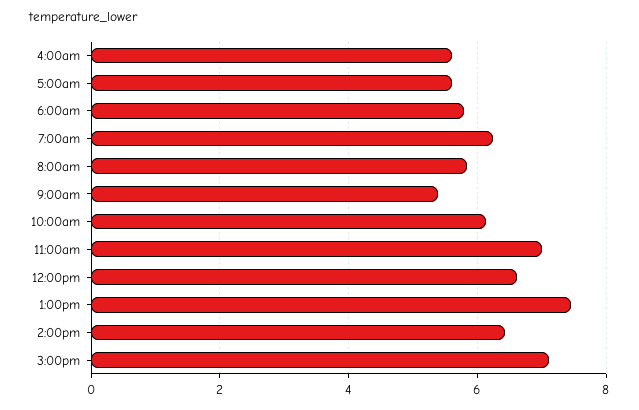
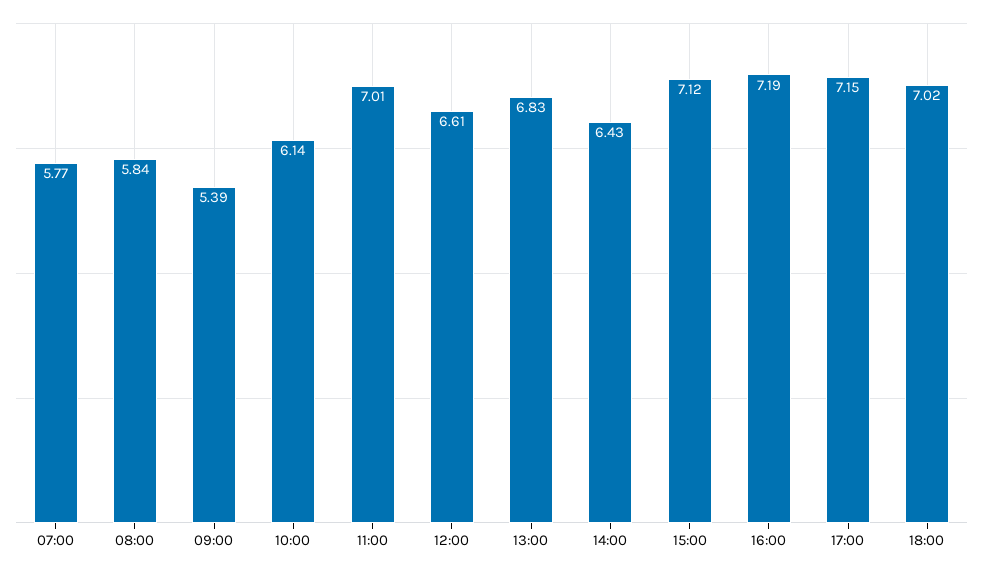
4:00am: 5.6 -> none
5:00am: 5.6 -> none
6:00am: 5.8 -> none
7:00am: 6.2 -> 5.77
1:00pm: 7.4 -> 6.83
16:00: none -> 7.19
17:00: none -> 7.15
18:00: none -> 7.02

